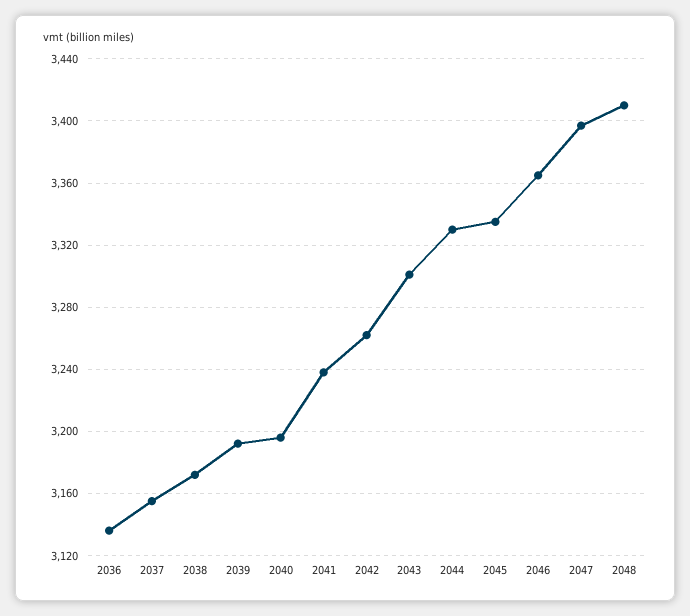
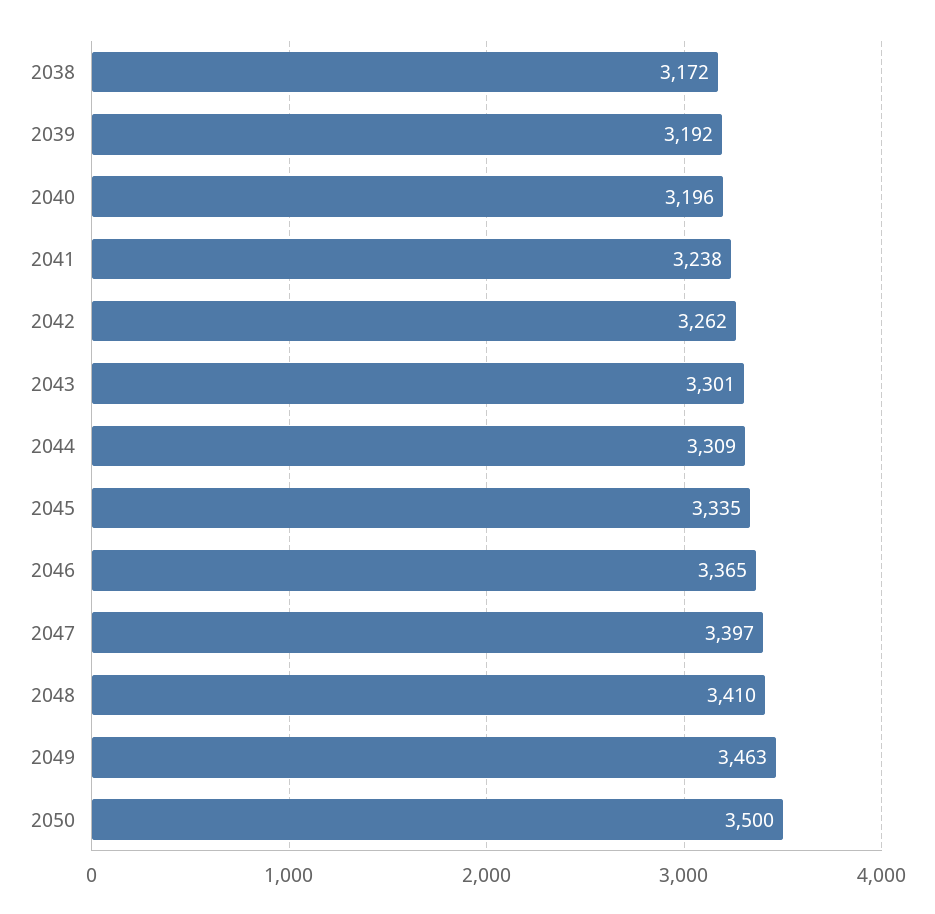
2036: 3135 -> none
2037: 3155 -> none
2044: 3330 -> 3309
2049: none -> 3463
2050: none -> 3500

